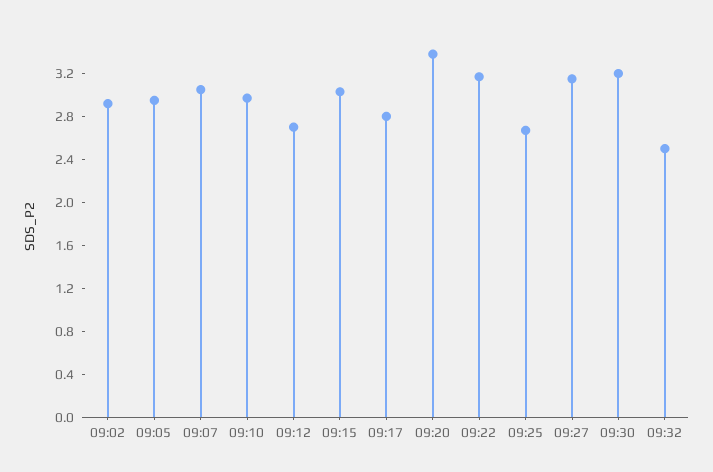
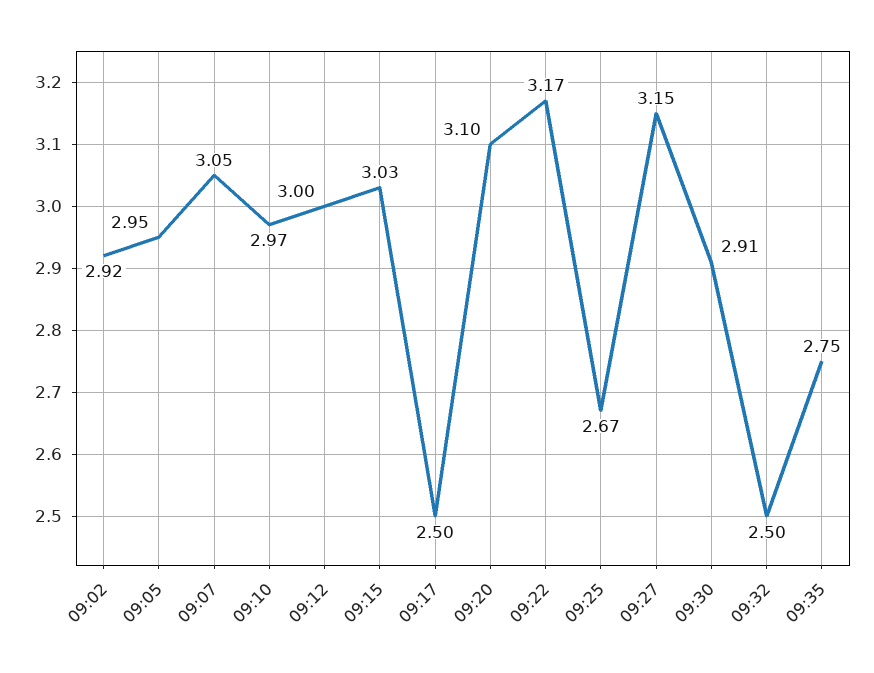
09:12: 2.7 -> 3
09:17: 2.8 -> 2.5
09:20: 3.4 -> 3.1
09:30: 3.2 -> 2.91
09:35: none -> 2.75

